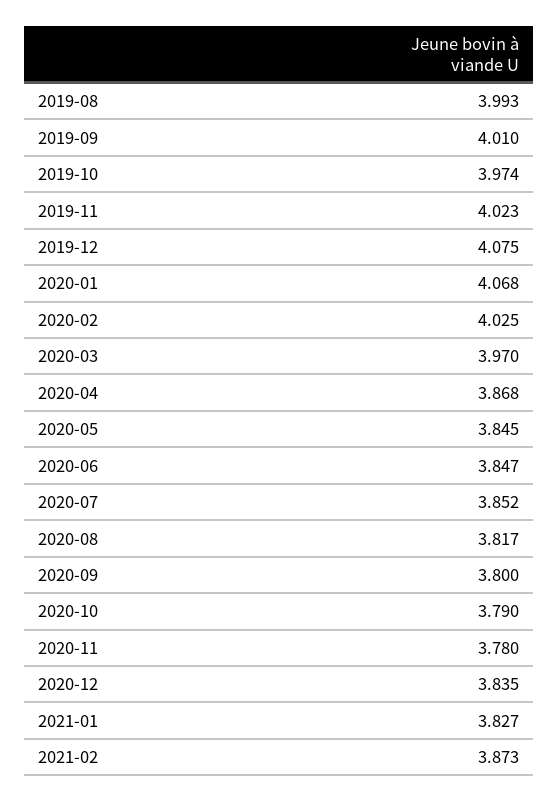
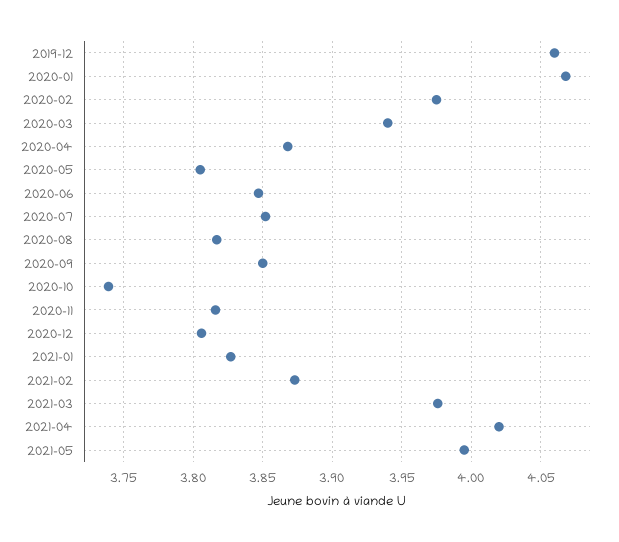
2019-08: 3.993 -> none
2019-09: 4.01 -> none
2019-10: 3.974 -> none
2019-11: 4.023 -> none
2019-12: 4.075 -> 4.06
2020-02: 4.025 -> 3.975
2020-03: 3.97 -> 3.94
2020-05: 3.845 -> 3.805
2020-09: 3.8 -> 3.85
2020-10: 3.79 -> 3.74
2020-11: 3.78 -> 3.815
2020-12: 3.835 -> 3.805
2021-03: none -> 3.975
2021-04: none -> 4.02
2021-05: none -> 3.995

